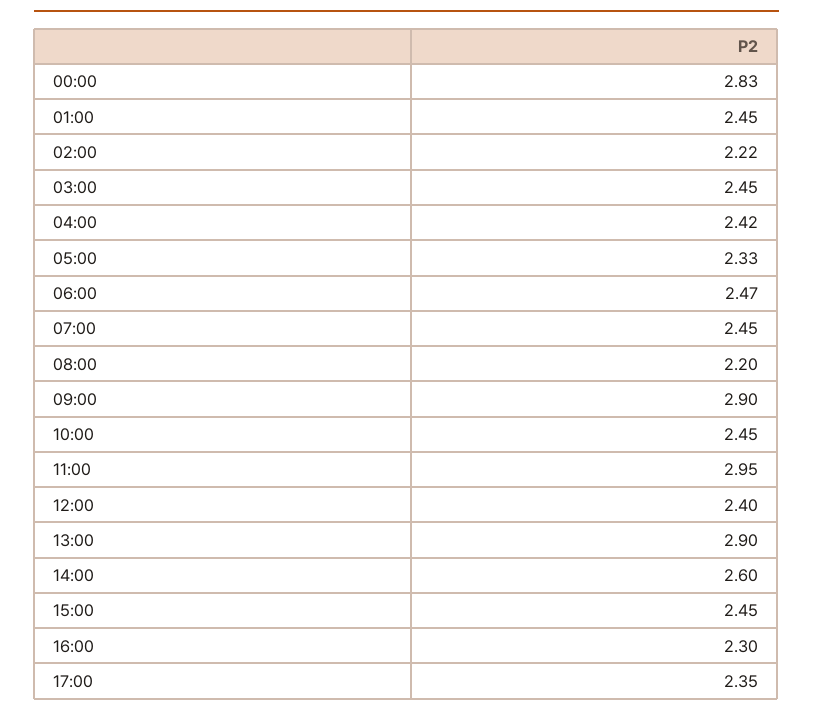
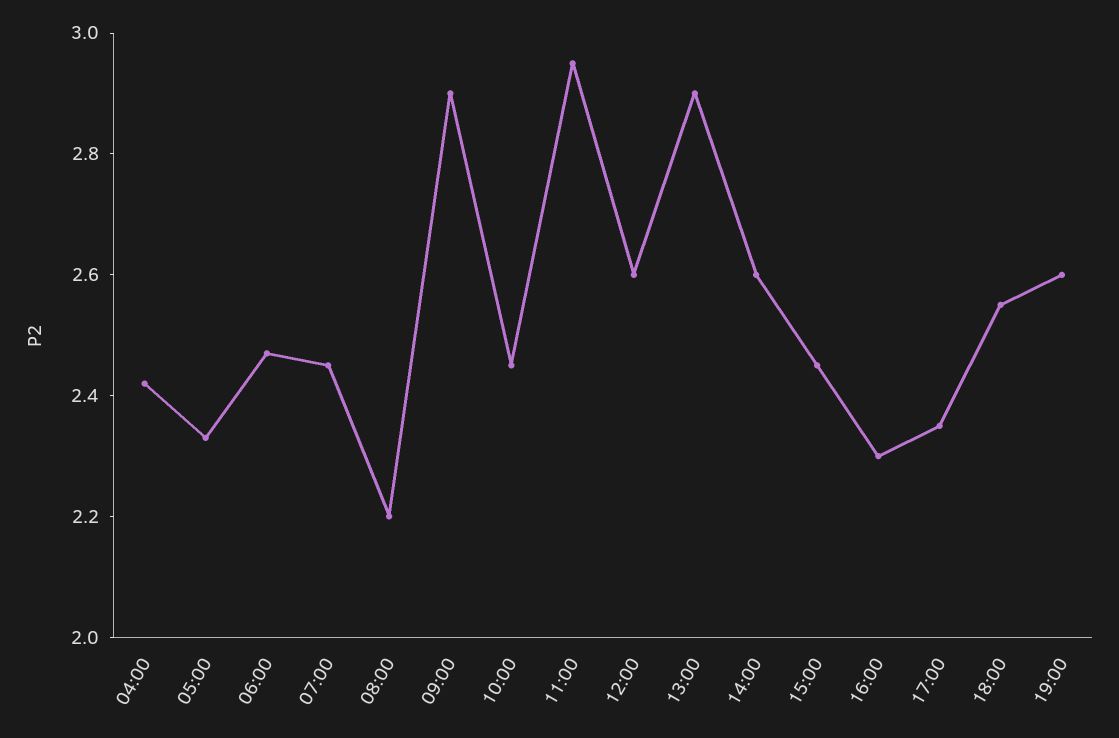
00:00: 2.83 -> none
01:00: 2.45 -> none
02:00: 2.22 -> none
03:00: 2.45 -> none
12:00: 2.4 -> 2.6
18:00: none -> 2.55
19:00: none -> 2.6

